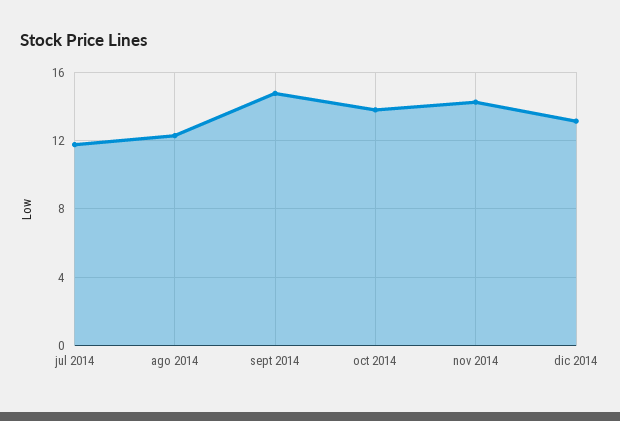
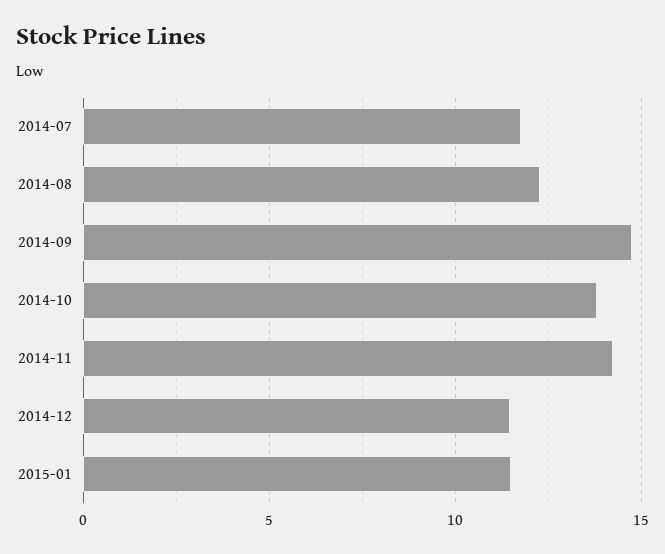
dic 2014: 13 -> 11.5
2015-01: none -> 11.5

